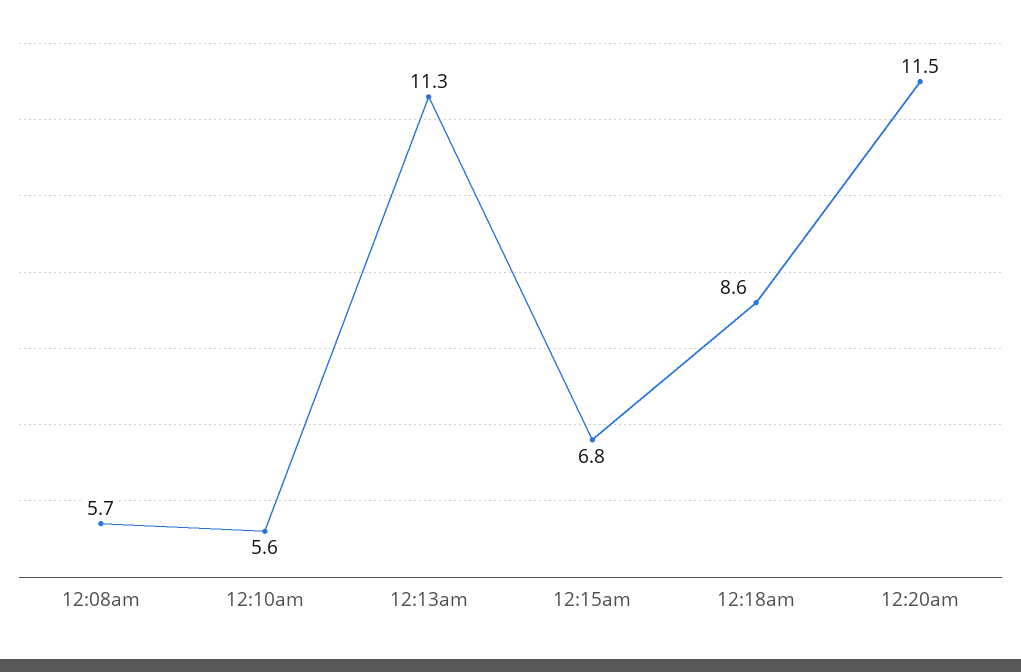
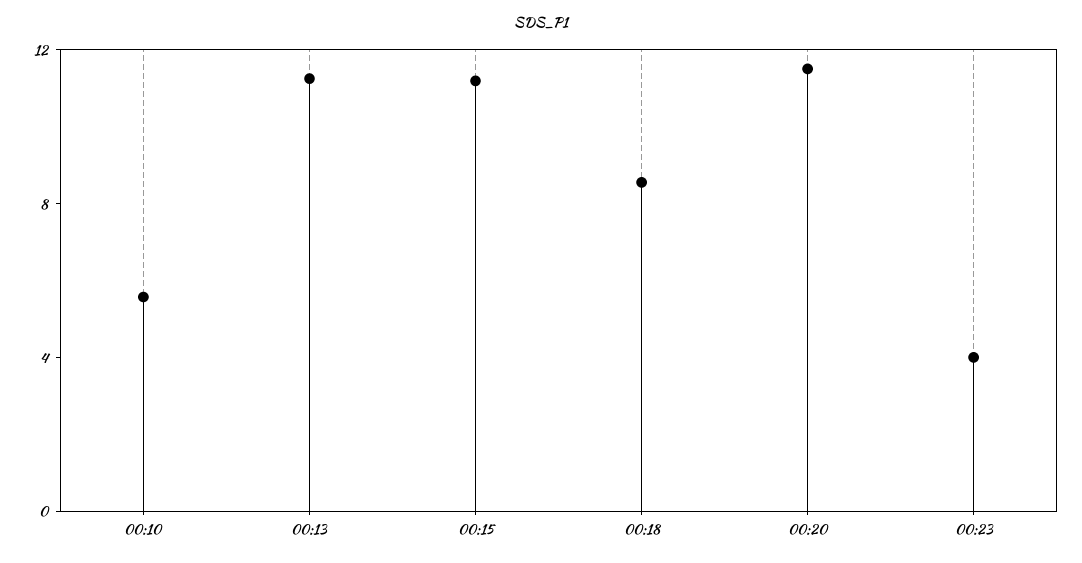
12:08am: 5.7 -> none
12:15am: 6.8 -> 11
00:23: none -> 4

